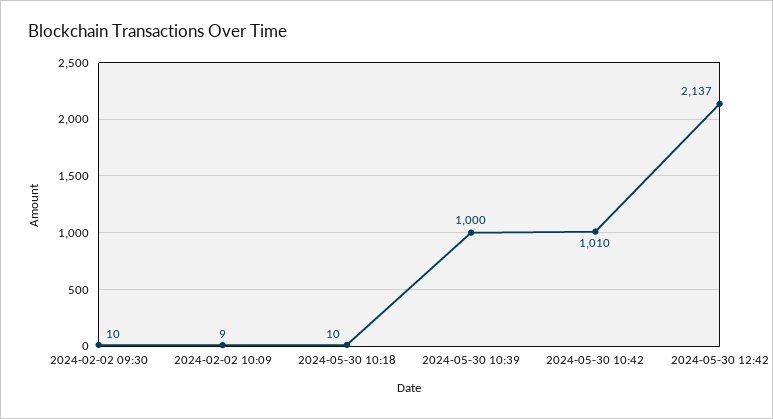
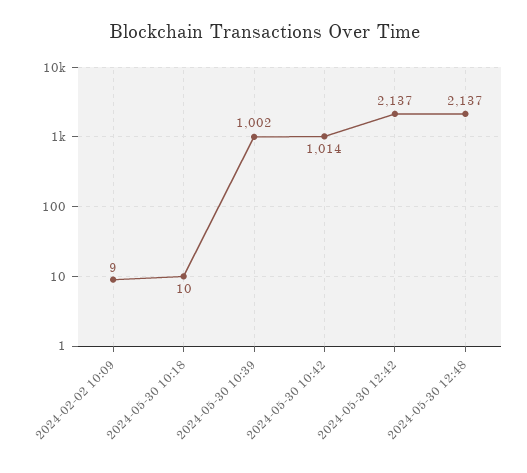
2024-02-02 09:30: 10 -> none
2024-05-30 10:39: 1000 -> 1002
2024-05-30 10:42: 1010 -> 1014
2024-05-30 12:48: none -> 2137

